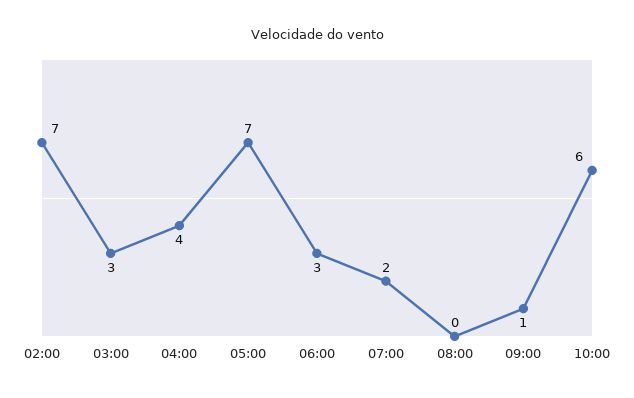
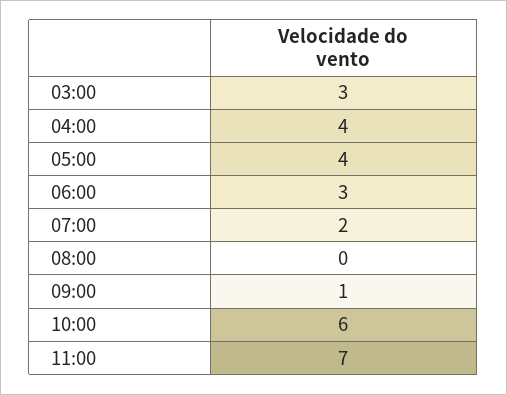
02:00: 7 -> none
05:00: 7 -> 4
11:00: none -> 7

